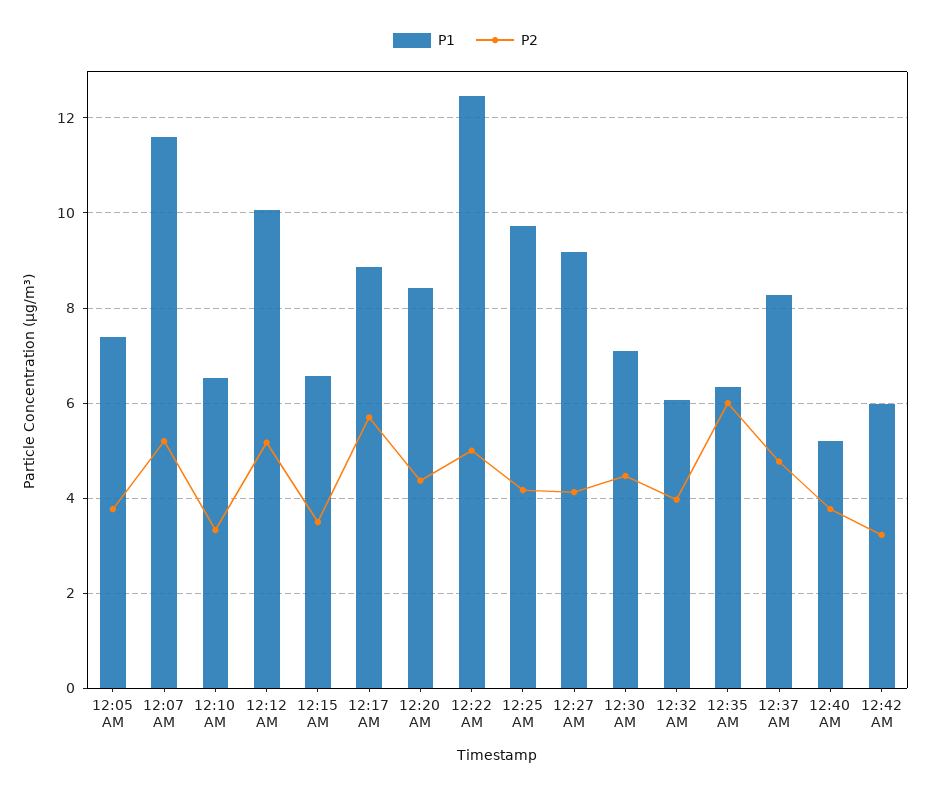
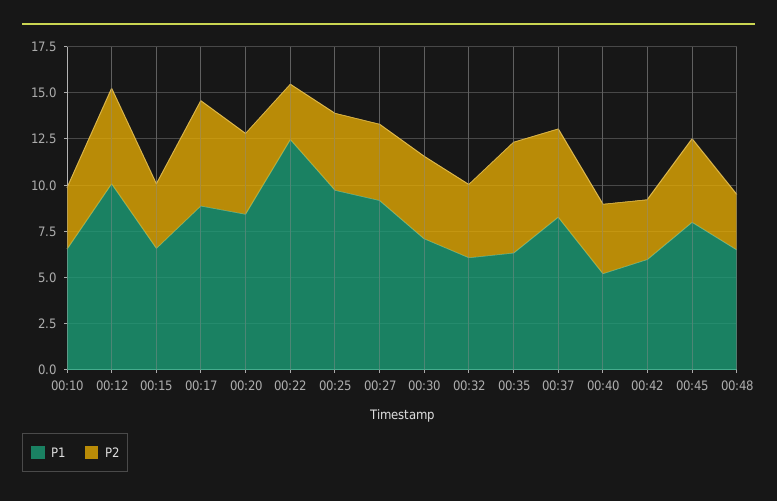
P1, 12:05 AM: 7.4 -> none
P2, 12:05 AM: 3.8 -> none
P1, 12:07 AM: 11.6 -> none
P2, 12:07 AM: 5.2 -> none
P2, 12:22 AM: 5 -> 3
P1, 00:45: none -> 8
P2, 00:45: none -> 4.5
P1, 00:48: none -> 6.5
P2, 00:48: none -> 3

